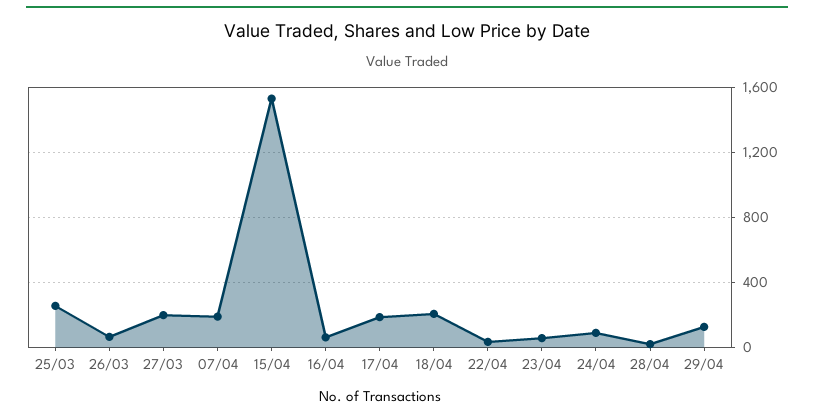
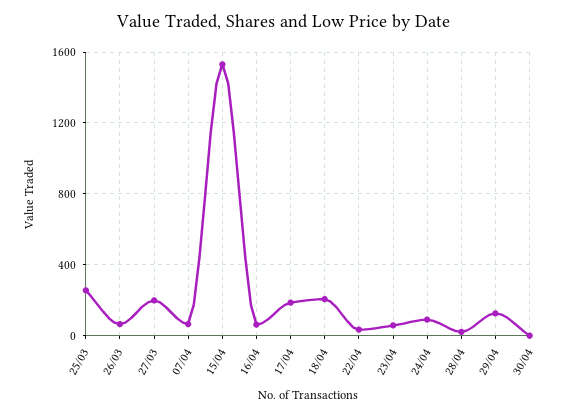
07/04: 200 -> 50
30/04: none -> 0

